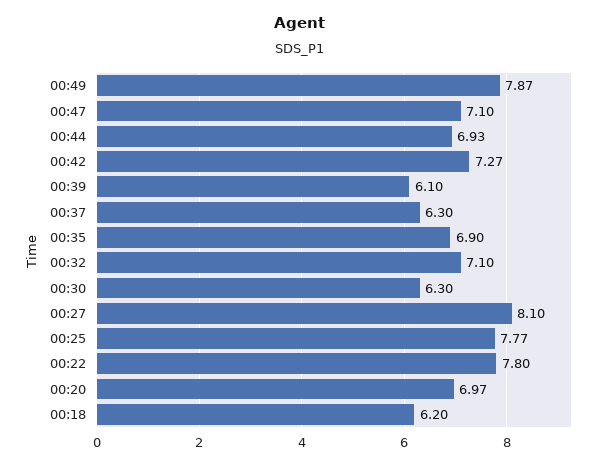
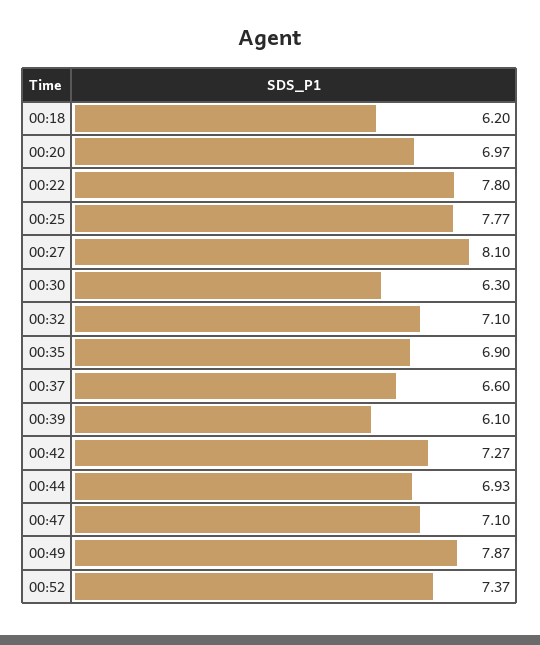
00:37: 6.3 -> 6.6
00:52: none -> 7.37

